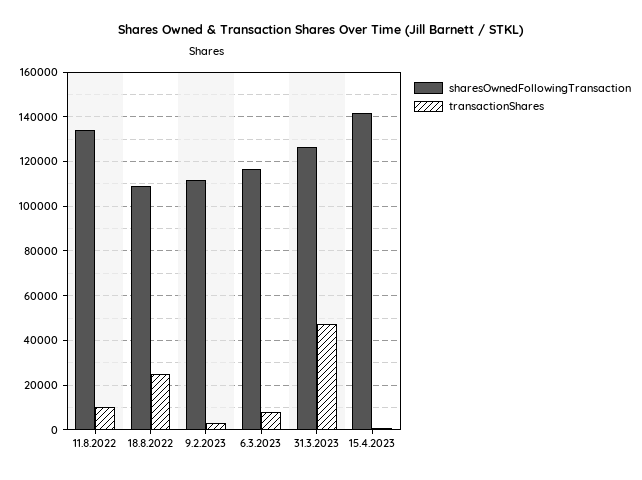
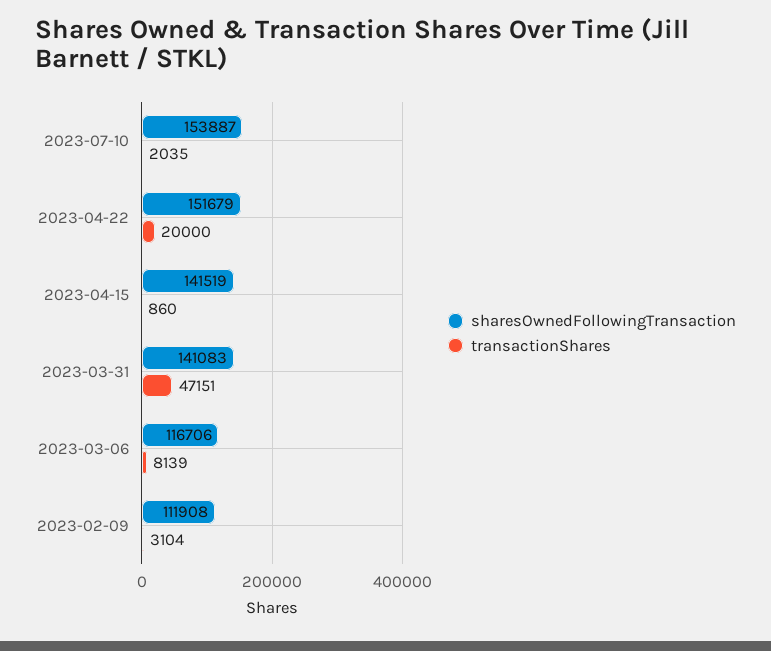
sharesOwnedFollowingTransaction, 11.8.2022: 135000 -> none
transactionShares, 11.8.2022: 10000 -> none
sharesOwnedFollowingTransaction, 18.8.2022: 110000 -> none
transactionShares, 18.8.2022: 25000 -> none
sharesOwnedFollowingTransaction, 31.3.2023: 125000 -> 141083
sharesOwnedFollowingTransaction, 2023-07-10: none -> 153887
transactionShares, 2023-07-10: none -> 2035
sharesOwnedFollowingTransaction, 2023-04-22: none -> 151679
transactionShares, 2023-04-22: none -> 20000

